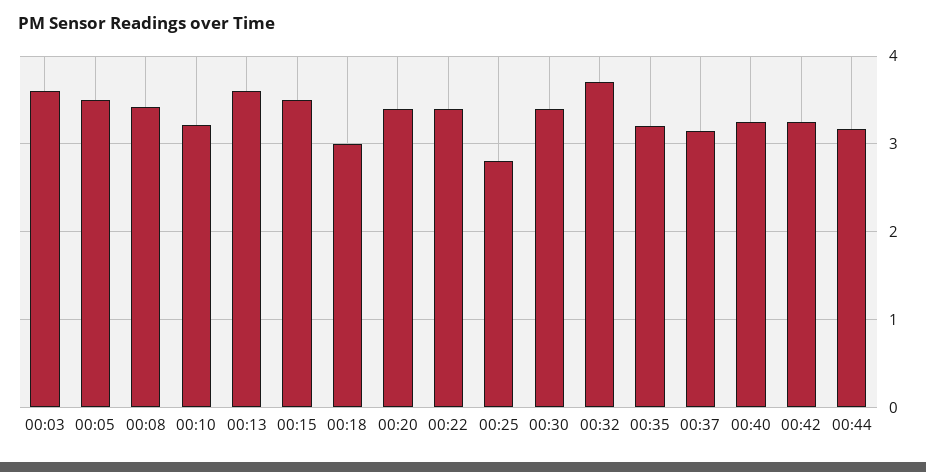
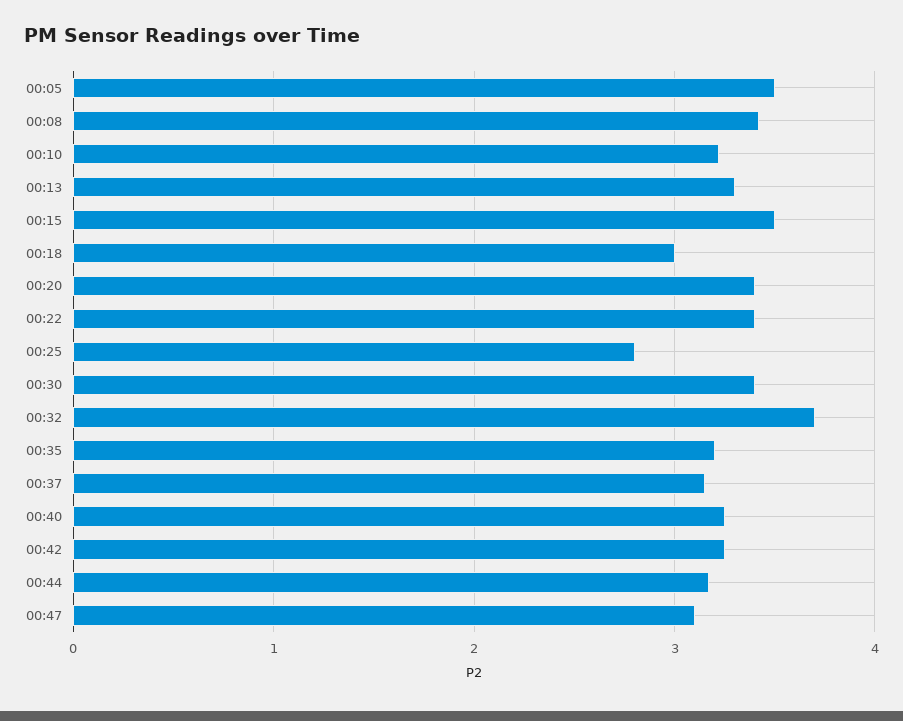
00:03: 3.6 -> none
00:13: 3.6 -> 3.3
00:47: none -> 3.1

